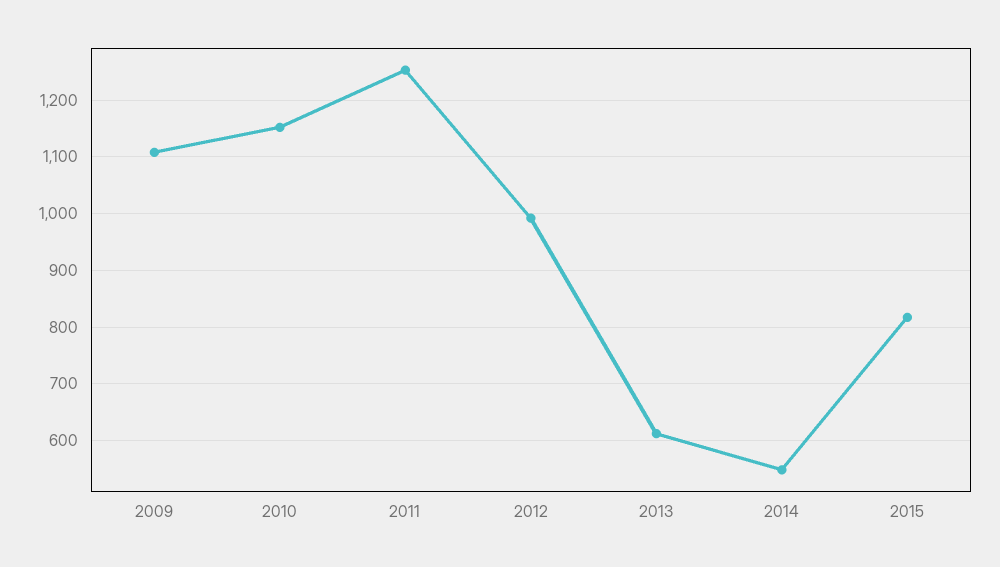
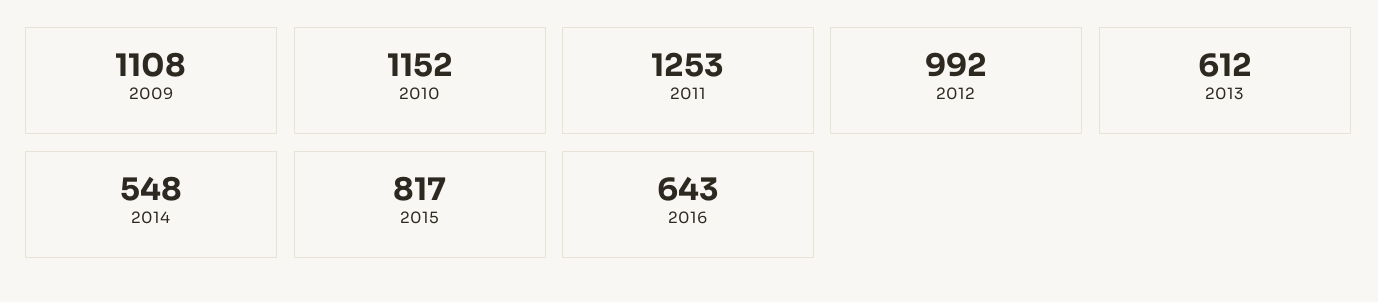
2016: none -> 643

